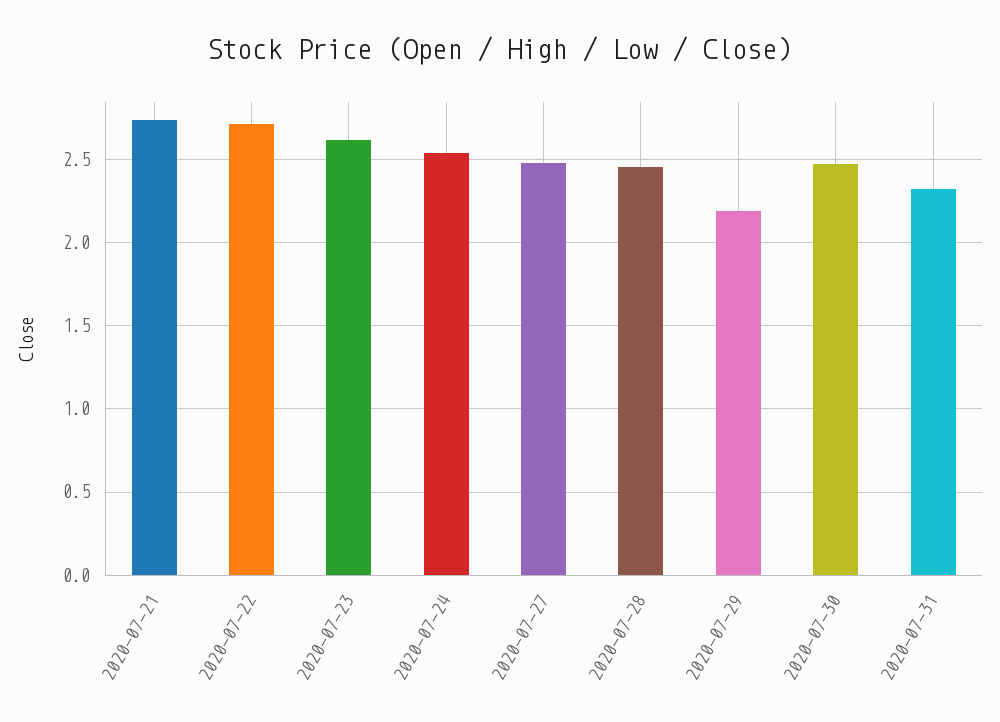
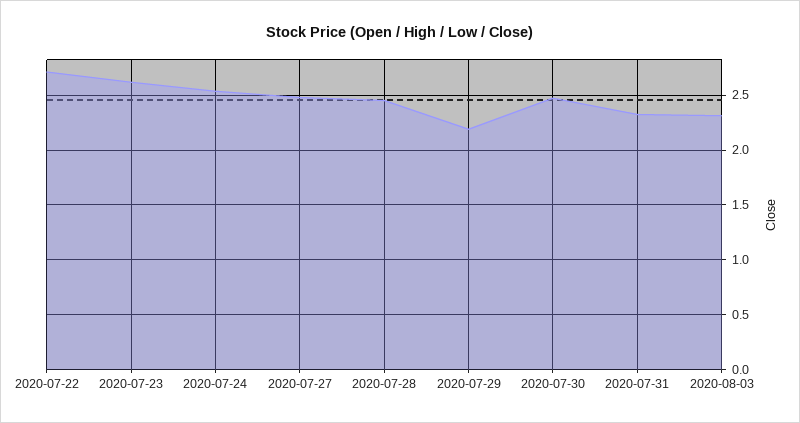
2020-07-21: 2.75 -> none
2020-08-03: none -> 2.3

